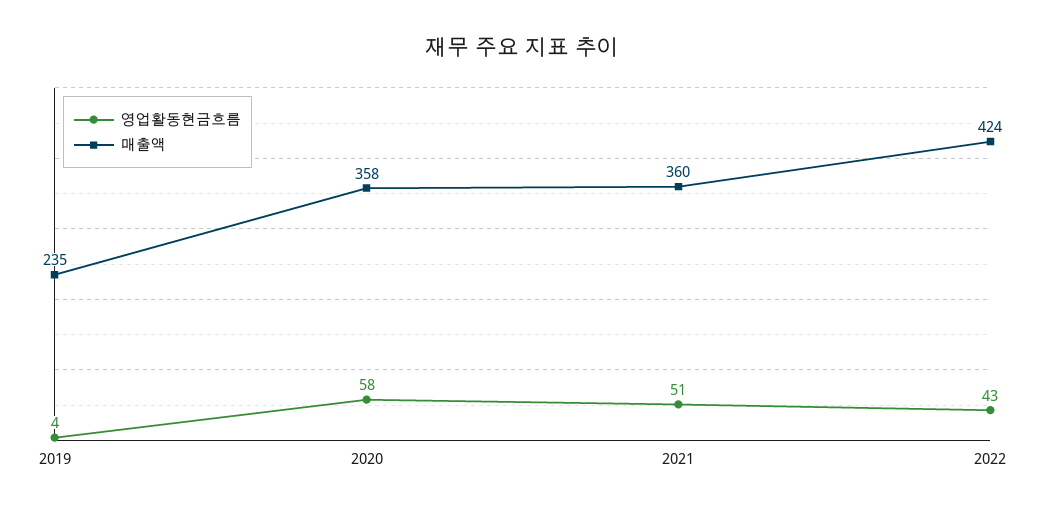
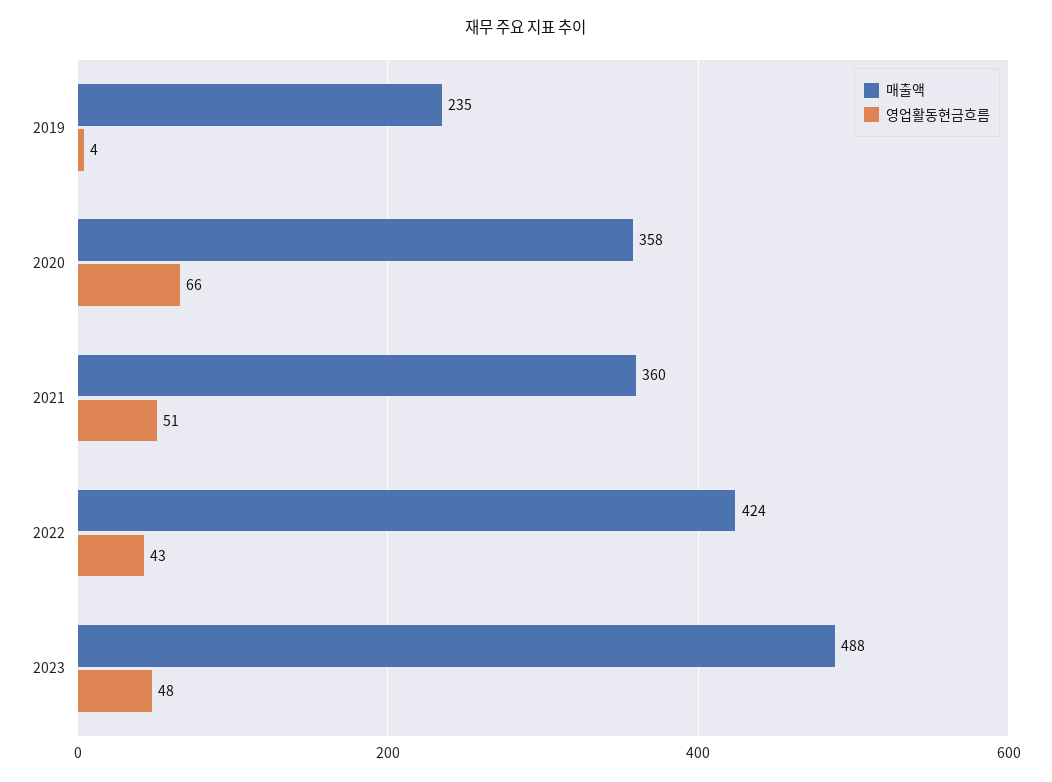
영업활동현금흐름, 2020: 58 -> 66
매출액, 2023: none -> 488
영업활동현금흐름, 2023: none -> 48

